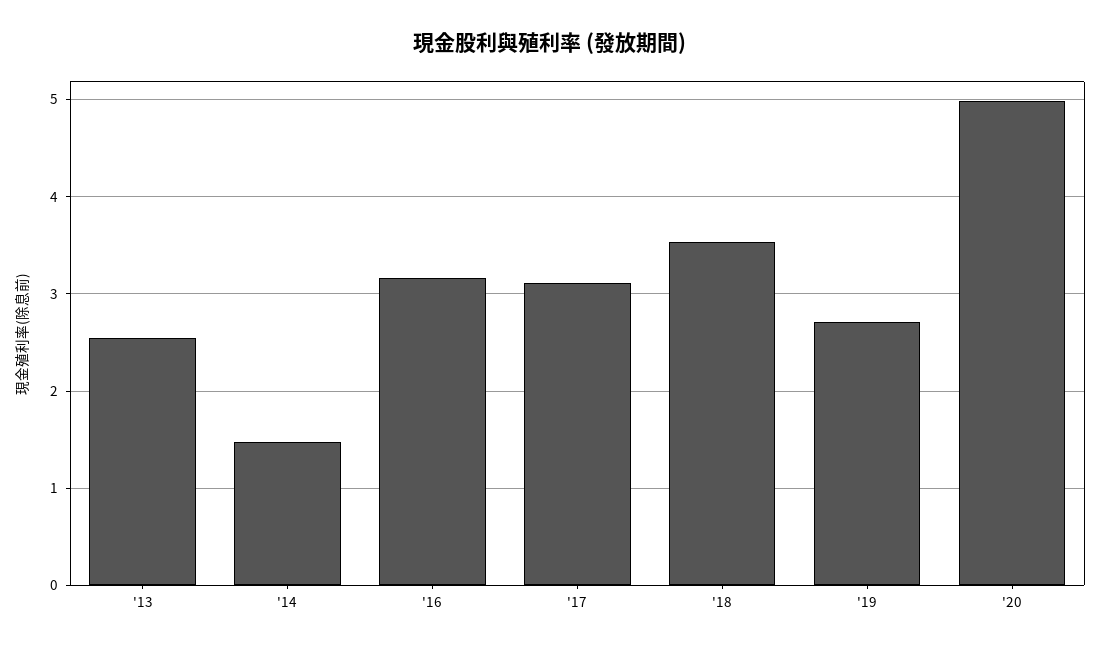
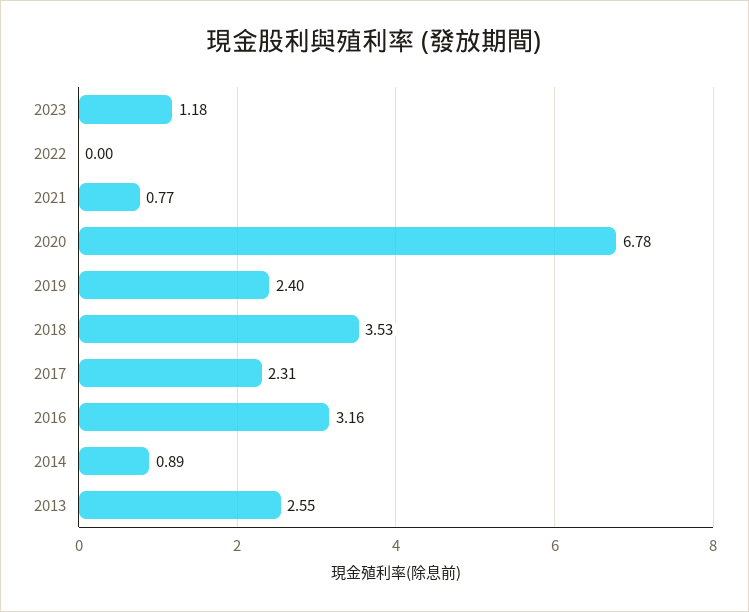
'14: 1.5 -> 0.89
'17: 3.1 -> 2.31
'19: 2.7 -> 2.4
'20: 5 -> 6.78
2023: none -> 1.18
2022: none -> 0
2021: none -> 0.77

